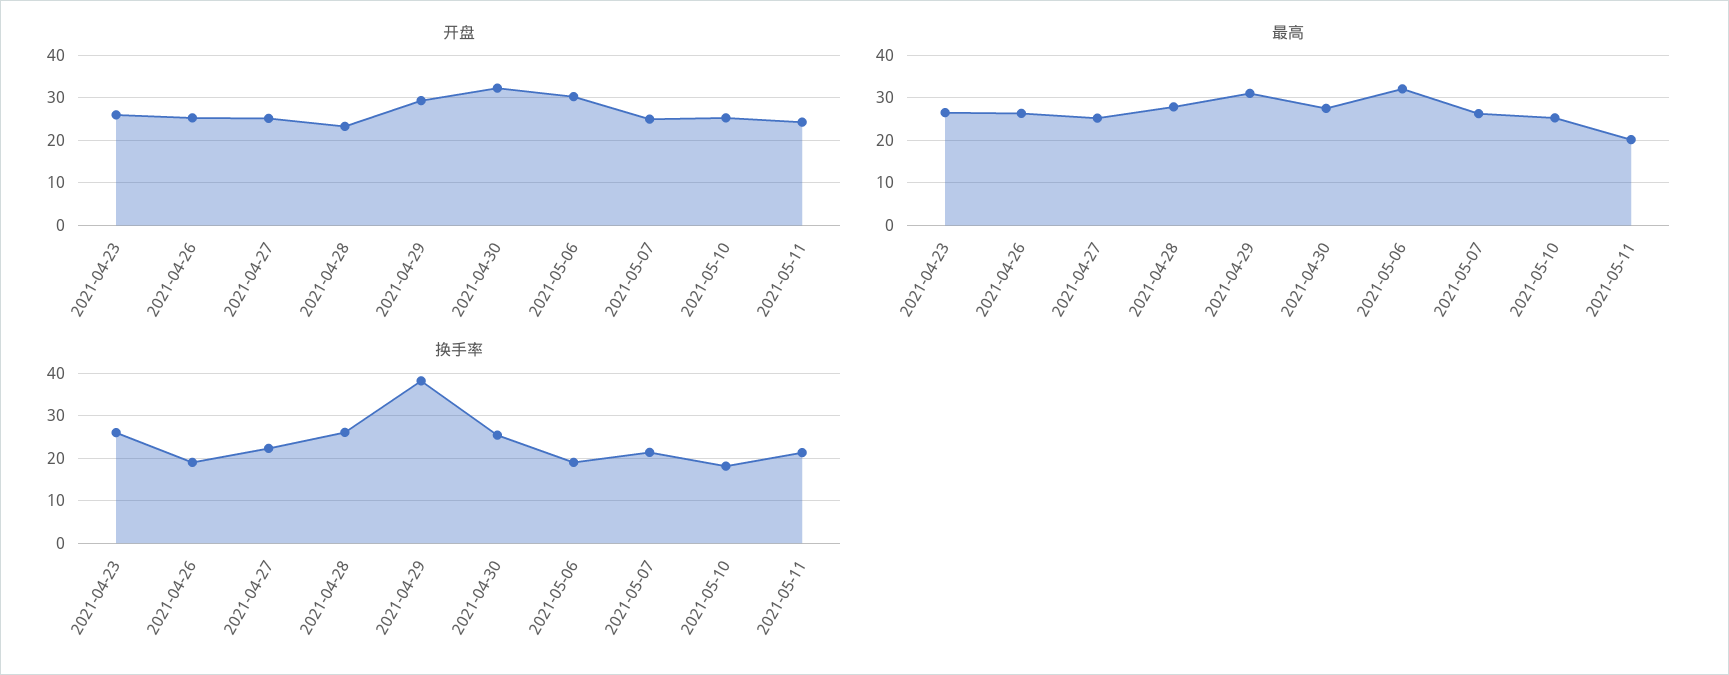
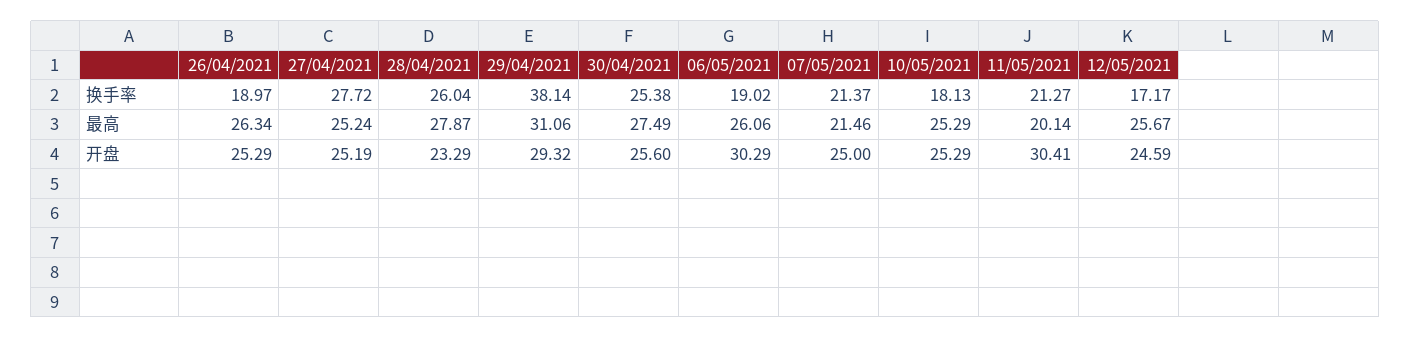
开盘, 2021-04-23: 26 -> none
开盘, 2021-04-30: 32 -> 25.6
开盘, 2021-05-11: 24 -> 30.41
最高, 2021-04-23: 26 -> none
最高, 2021-05-06: 32 -> 26.06
最高, 2021-05-07: 26 -> 21.46
换手率, 2021-04-23: 26 -> none
换手率, 2021-04-27: 22 -> 27.72
换手率, 12/05/2021: none -> 17.17
最高, 12/05/2021: none -> 25.67
开盘, 12/05/2021: none -> 24.59

